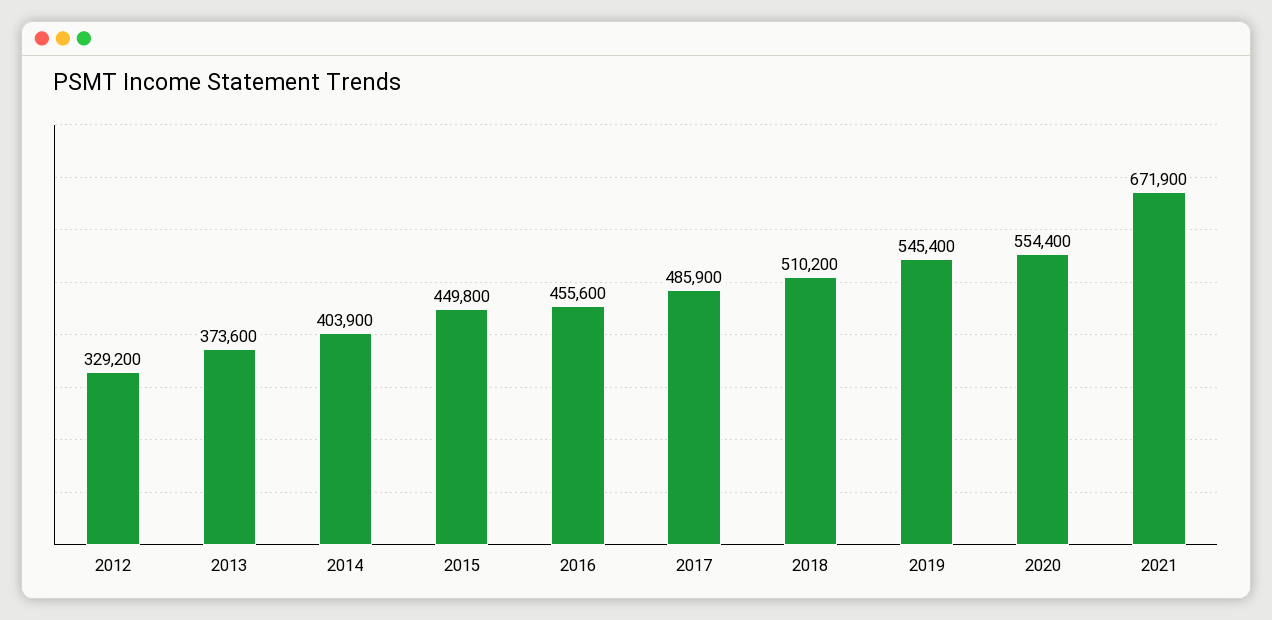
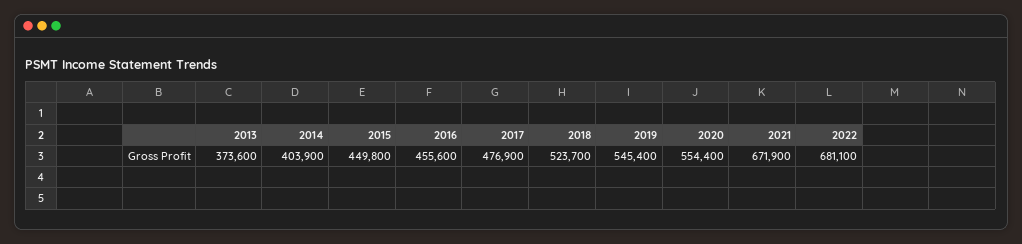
2012: 329200 -> none
2017: 485900 -> 476900
2018: 510200 -> 523700
2022: none -> 681100

